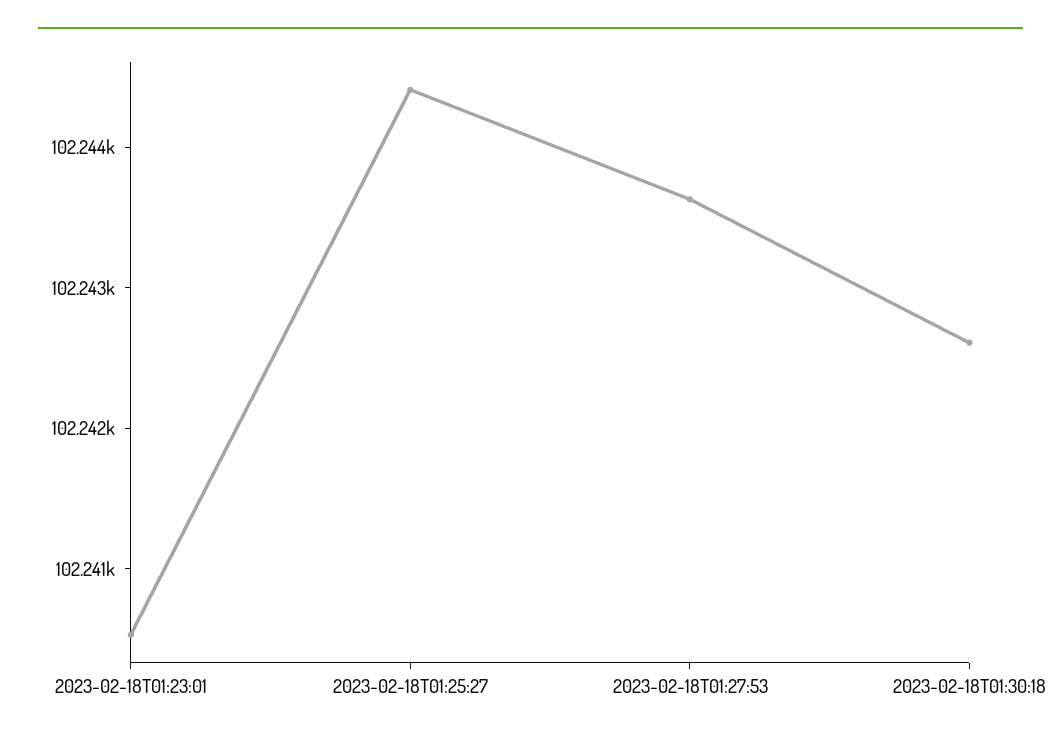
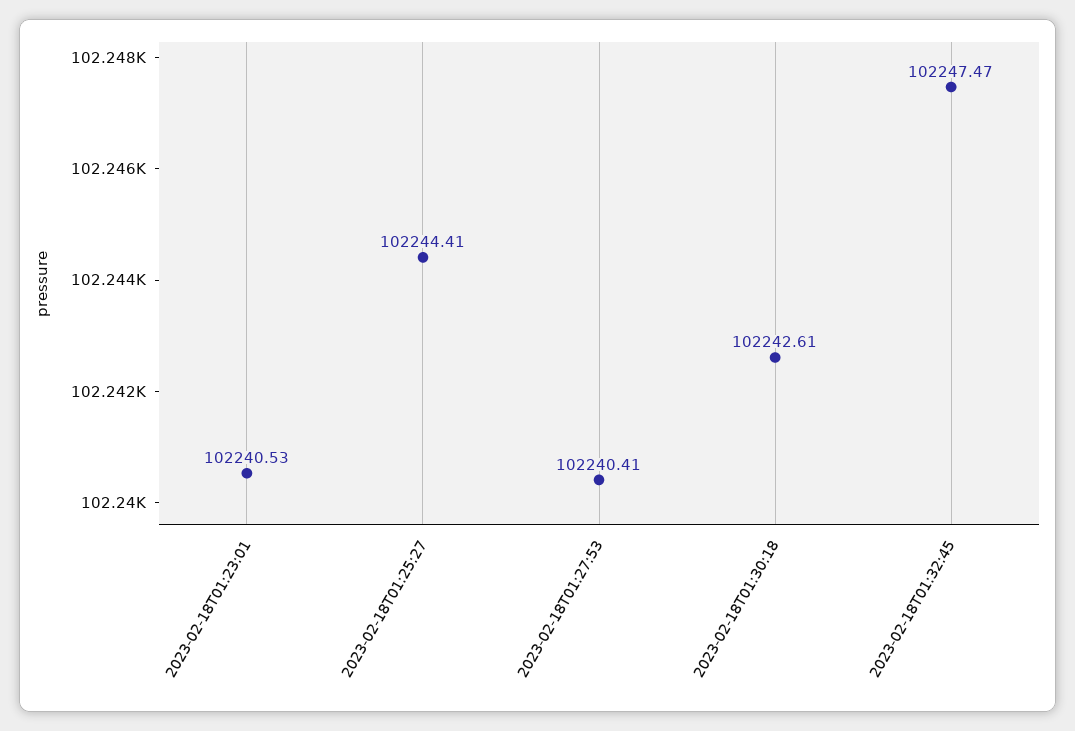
2023-02-18T01:27:53: 102243.6 -> 102240.41
2023-02-18T01:32:45: none -> 102247.47

